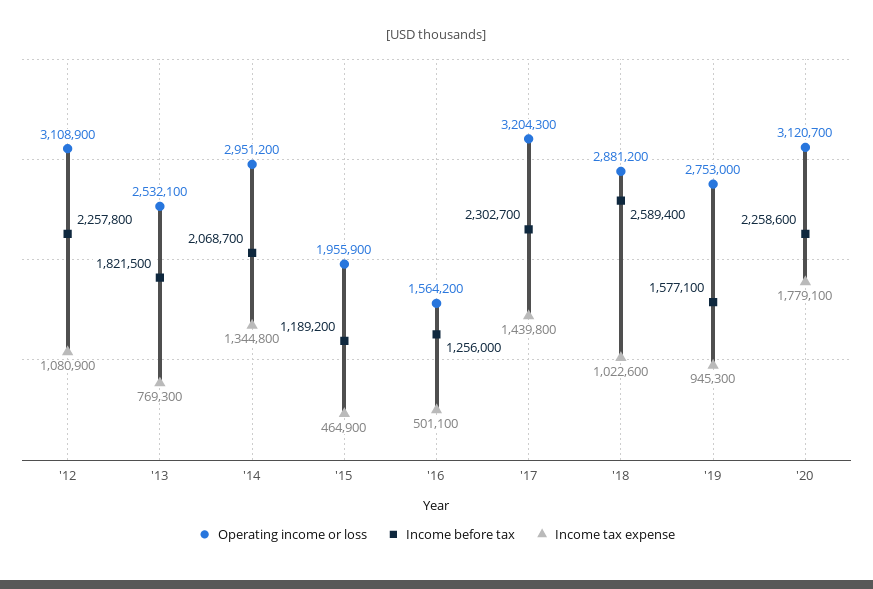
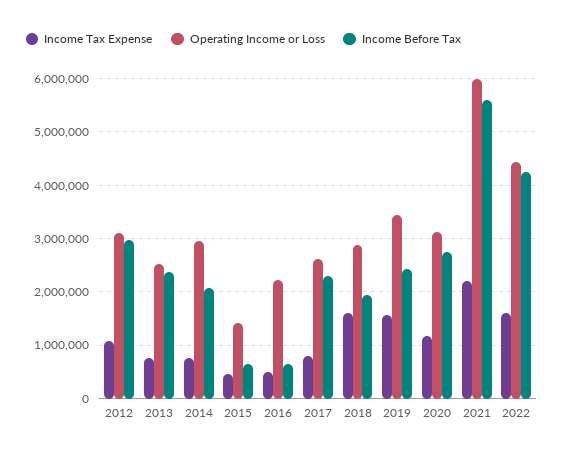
Income before tax, '12: 2257800 -> 3000000
Income before tax, '13: 1821500 -> 2400000
Income tax expense, '14: 1344800 -> 800000
Operating income or loss, '15: 1955900 -> 1400000
Income before tax, '15: 1189200 -> 600000
Operating income or loss, '16: 1564200 -> 2200000
Income before tax, '16: 1256000 -> 600000
Operating income or loss, '17: 3204300 -> 2600000
Income tax expense, '17: 1439800 -> 800000
Income before tax, '18: 2589400 -> 2000000
Income tax expense, '18: 1022600 -> 1600000
Operating income or loss, '19: 2753000 -> 3400000
Income before tax, '19: 1577100 -> 2400000
Income tax expense, '19: 945300 -> 1600000
Income before tax, '20: 2258600 -> 2800000
Income tax expense, '20: 1779100 -> 1200000
Income tax expense, 2021: none -> 2200000
Operating income or loss, 2021: none -> 6000000
Income before tax, 2021: none -> 5600000
Income tax expense, 2022: none -> 1600000
Operating income or loss, 2022: none -> 4400000
Income before tax, 2022: none -> 4200000

